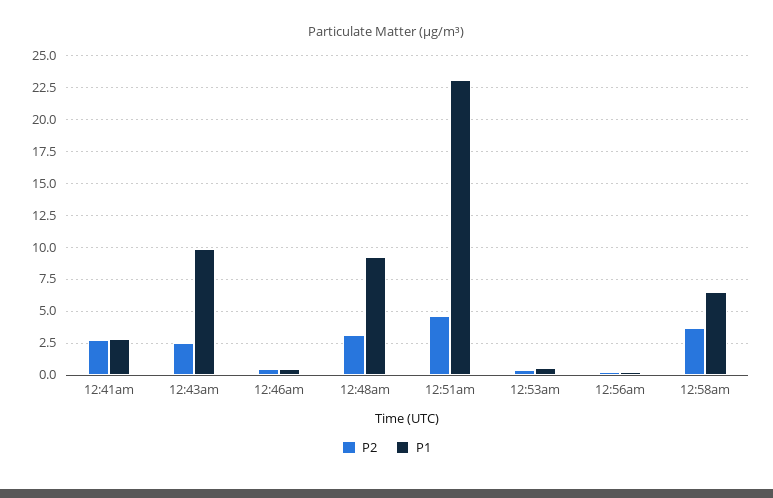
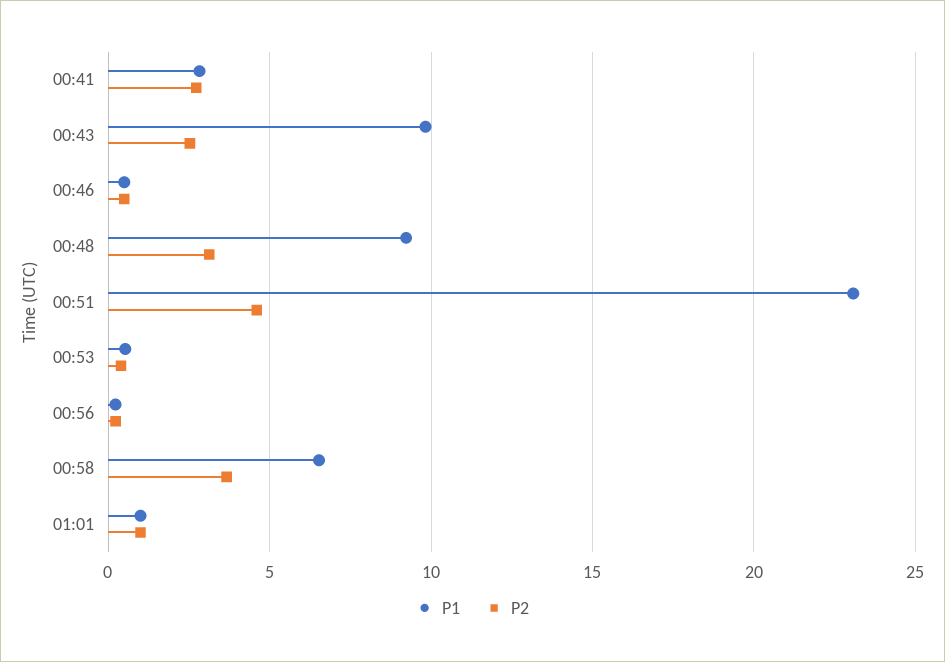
P1, 01:01: none -> 1
P2, 01:01: none -> 1

